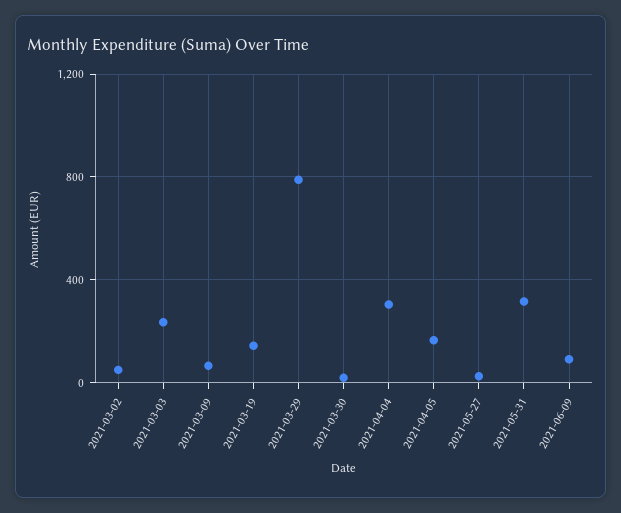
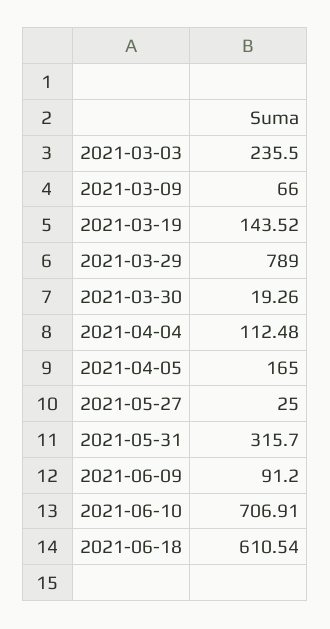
2021-03-02: 50 -> none
2021-04-04: 300 -> 112.48
2021-06-10: none -> 706.91
2021-06-18: none -> 610.54

